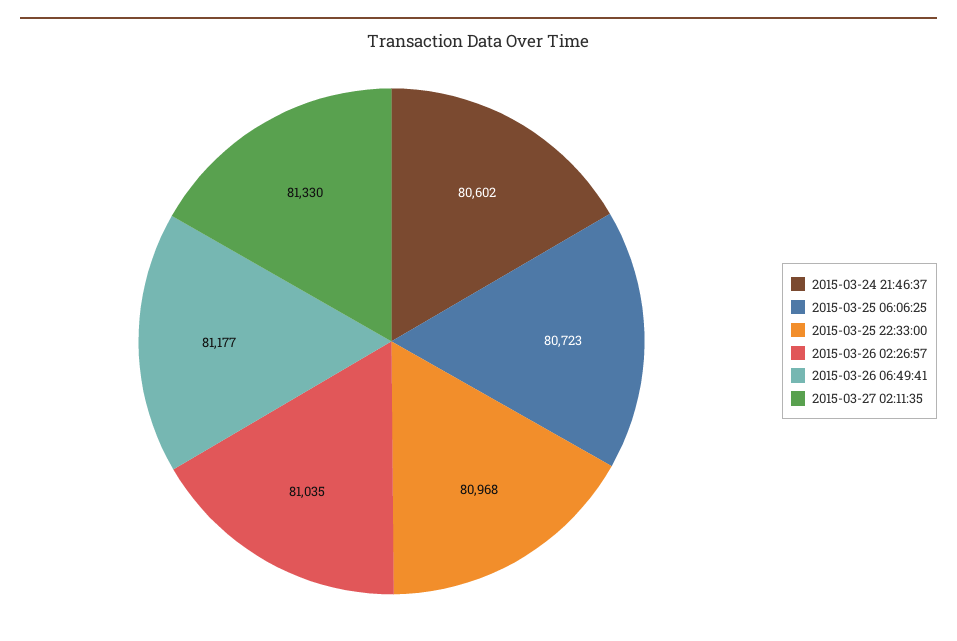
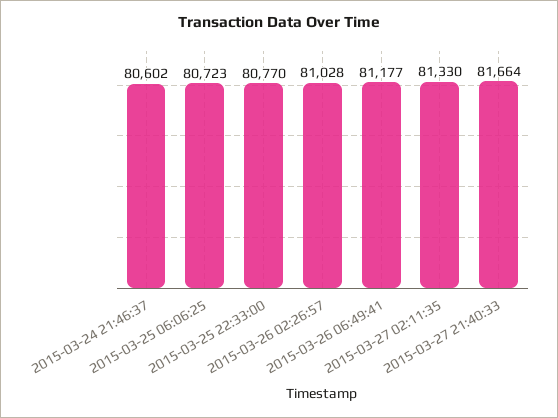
2015-03-25 22:33:00: 80968 -> 80770
2015-03-26 02:26:57: 81035 -> 81028
2015-03-27 21:40:33: none -> 81664

